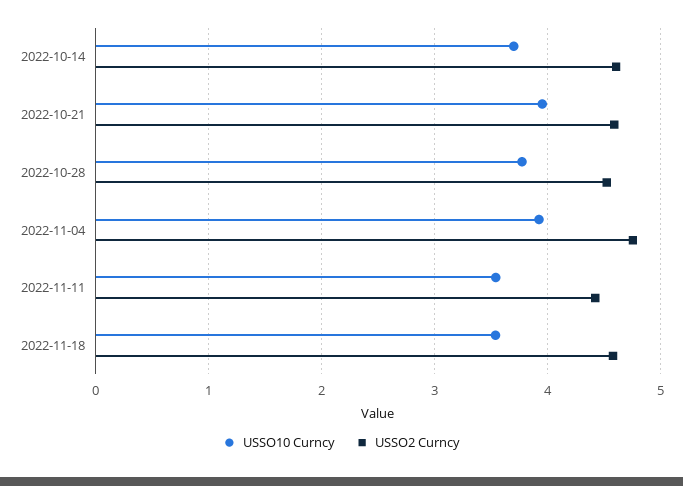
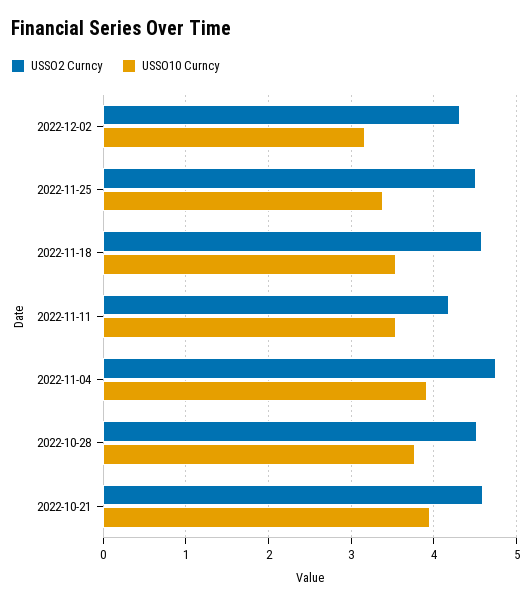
USSO10 Curncy, 2022-10-14: 3.7 -> none
USSO2 Curncy, 2022-10-14: 4.6 -> none
USSO2 Curncy, 2022-11-11: 4.4 -> 4.2
USSO2 Curncy, 2022-12-02: none -> 4.3
USSO10 Curncy, 2022-12-02: none -> 3.2
USSO2 Curncy, 2022-11-25: none -> 4.5
USSO10 Curncy, 2022-11-25: none -> 3.4

